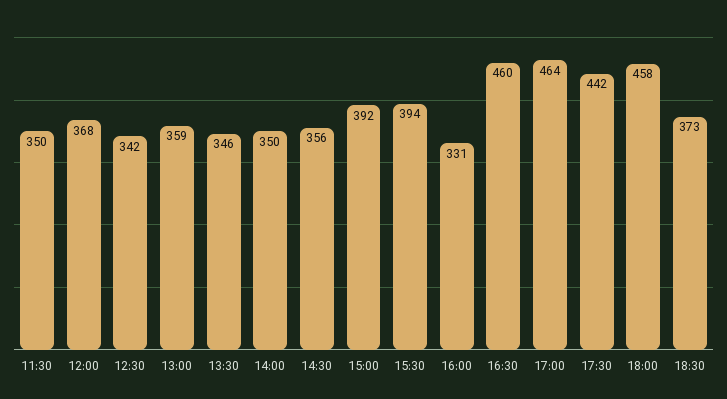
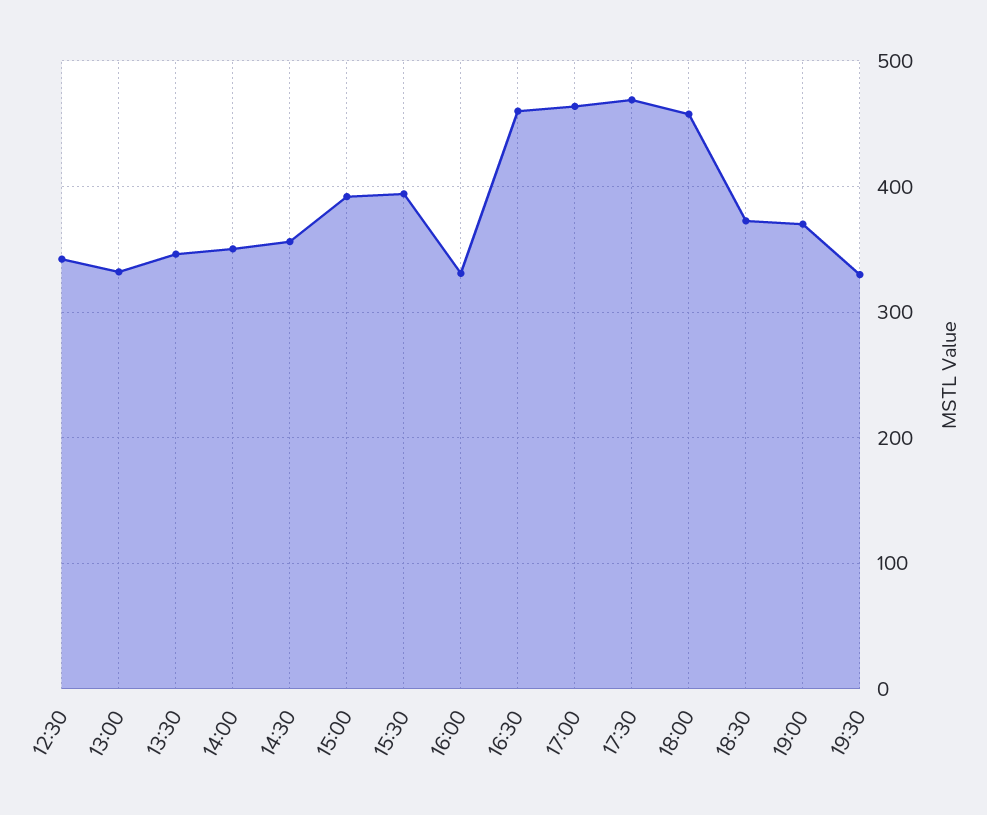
11:30: 350 -> none
12:00: 368 -> none
13:00: 359 -> 330
17:30: 442 -> 470
19:00: none -> 370
19:30: none -> 330

